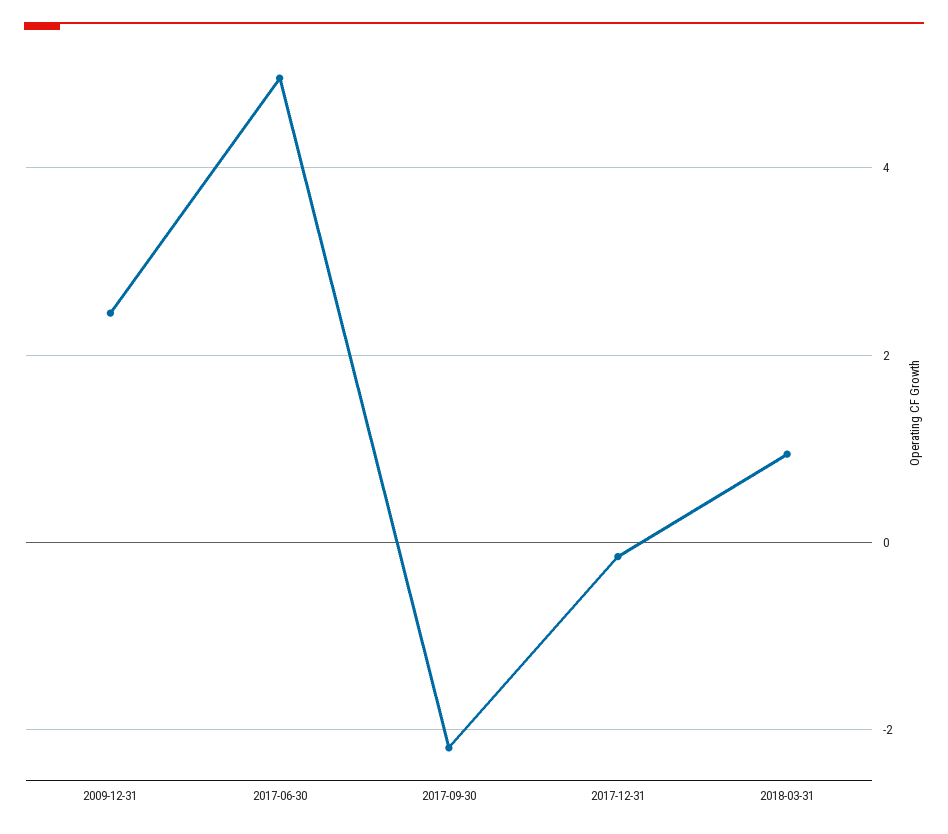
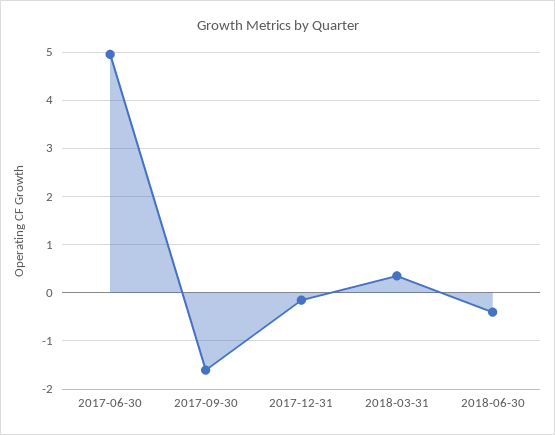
2009-12-31: 2.4 -> none
2017-09-30: -2.2 -> -1.6
2018-03-31: 1 -> 0.4
2018-06-30: none -> -0.4

